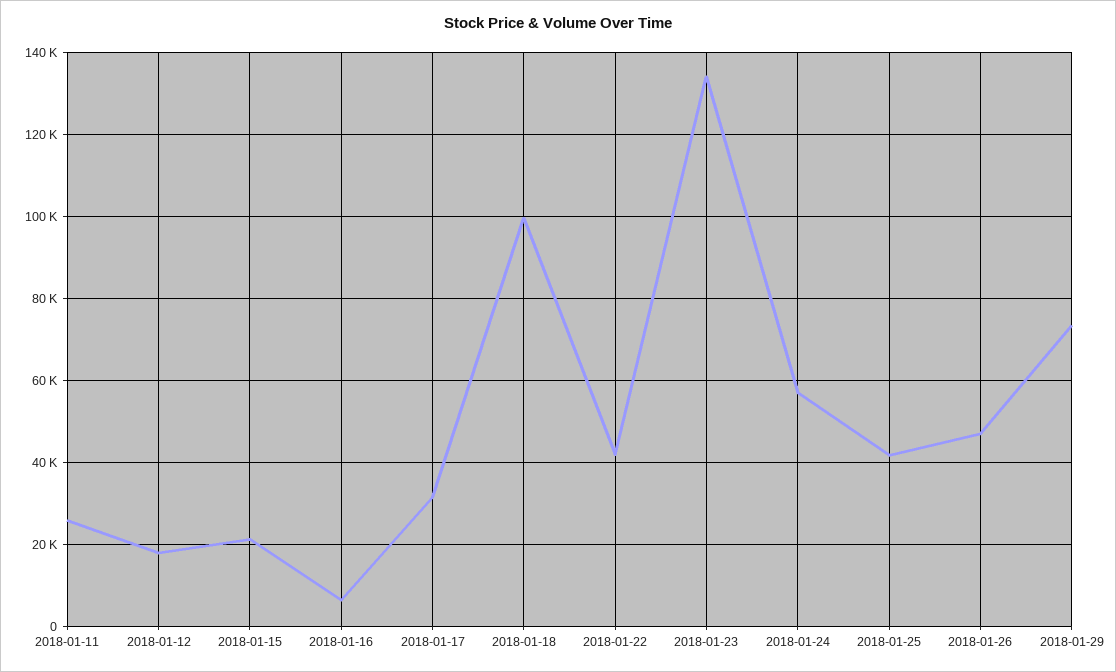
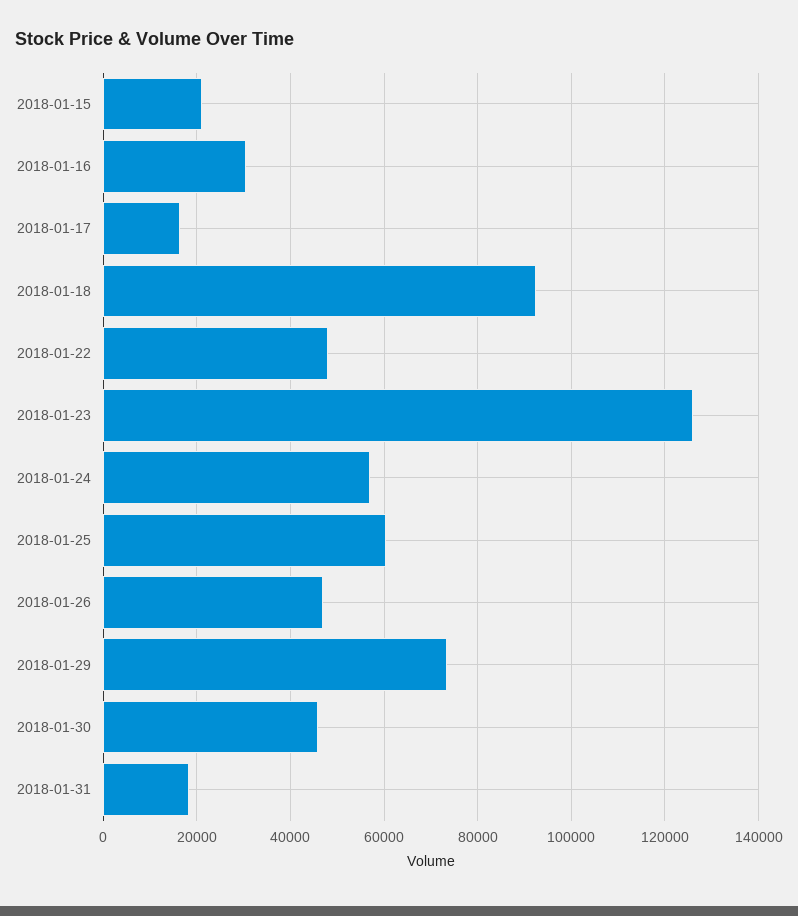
2018-01-11: 26000 -> none
2018-01-12: 18000 -> none
2018-01-16: 6000 -> 30000
2018-01-17: 32000 -> 16000
2018-01-18: 100000 -> 92000
2018-01-22: 42000 -> 48000
2018-01-23: 134000 -> 126000
2018-01-25: 42000 -> 60000
2018-01-30: none -> 46000
2018-01-31: none -> 18000

